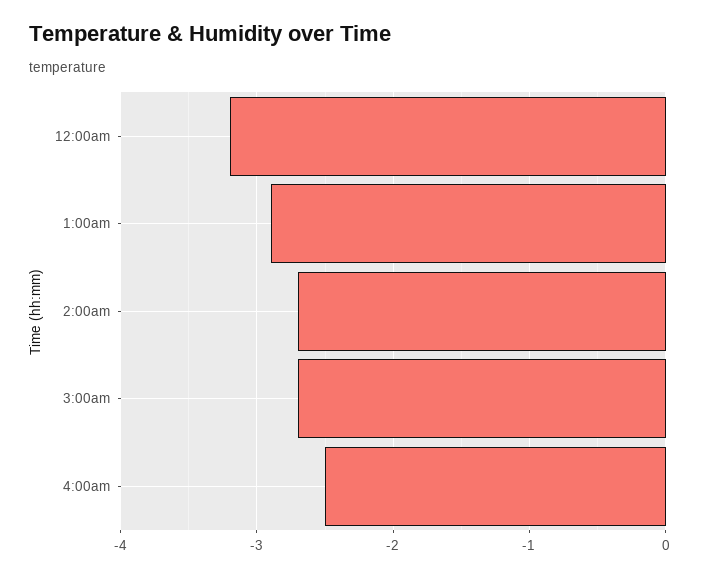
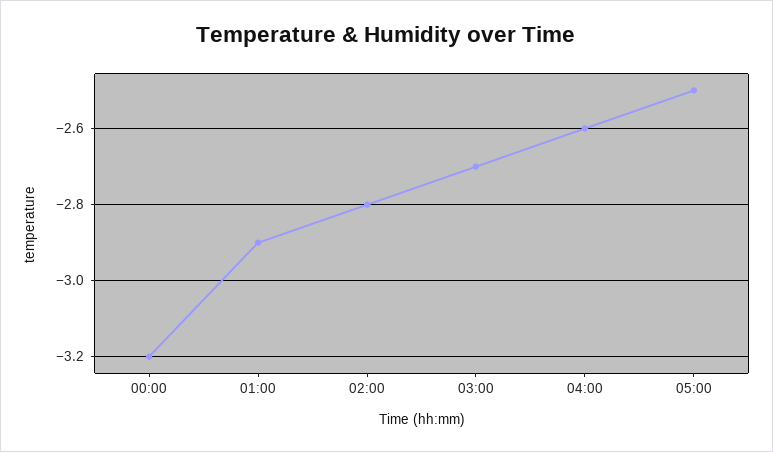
2:00am: -2.7 -> -2.8
4:00am: -2.5 -> -2.6
05:00: none -> -2.5

